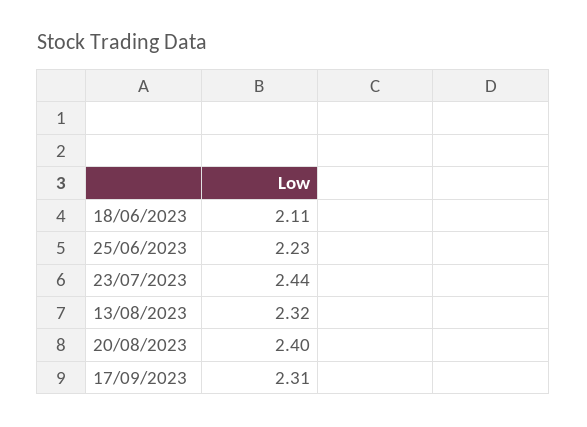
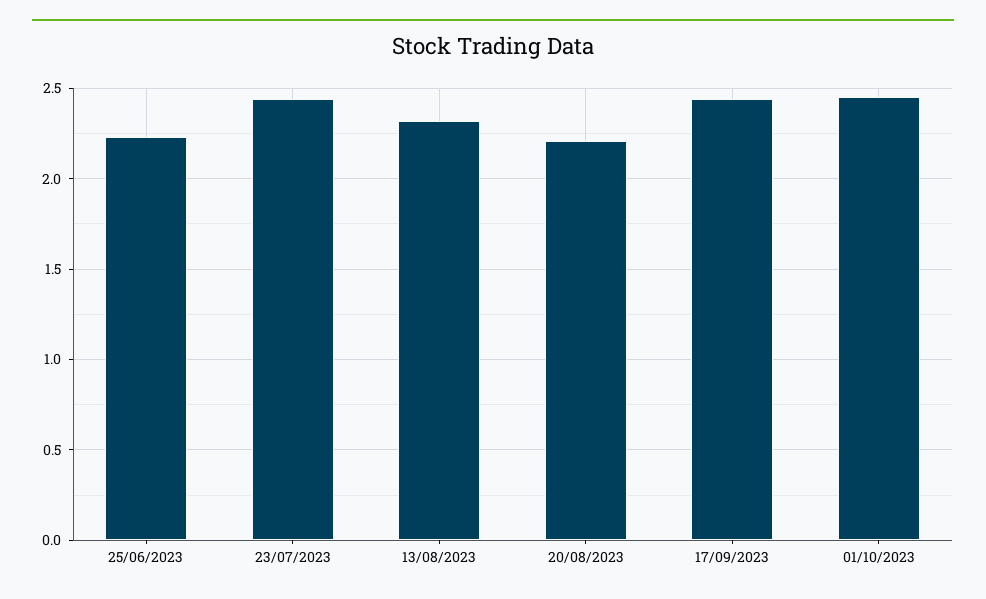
18/06/2023: 2.11 -> none
20/08/2023: 2.4 -> 2.2
17/09/2023: 2.31 -> 2.45
01/10/2023: none -> 2.45

